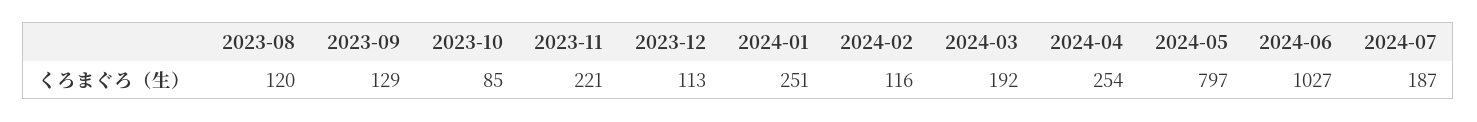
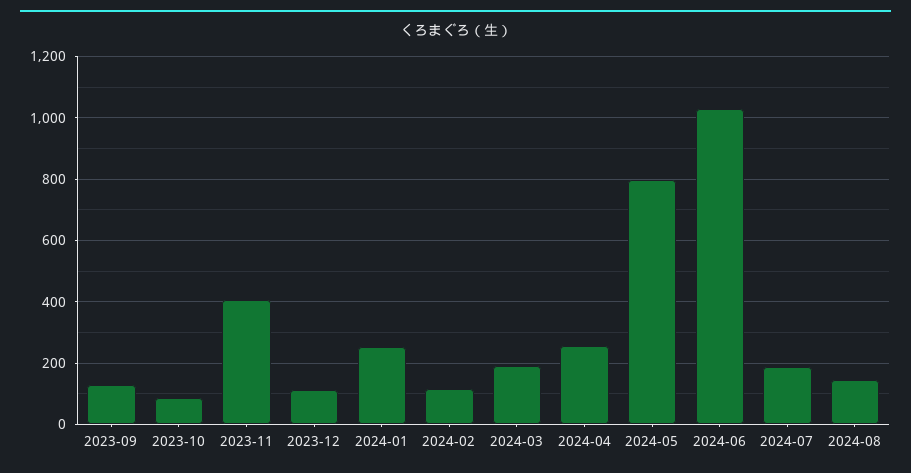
2023-08: 120 -> none
2023-11: 221 -> 400
2024-08: none -> 140

